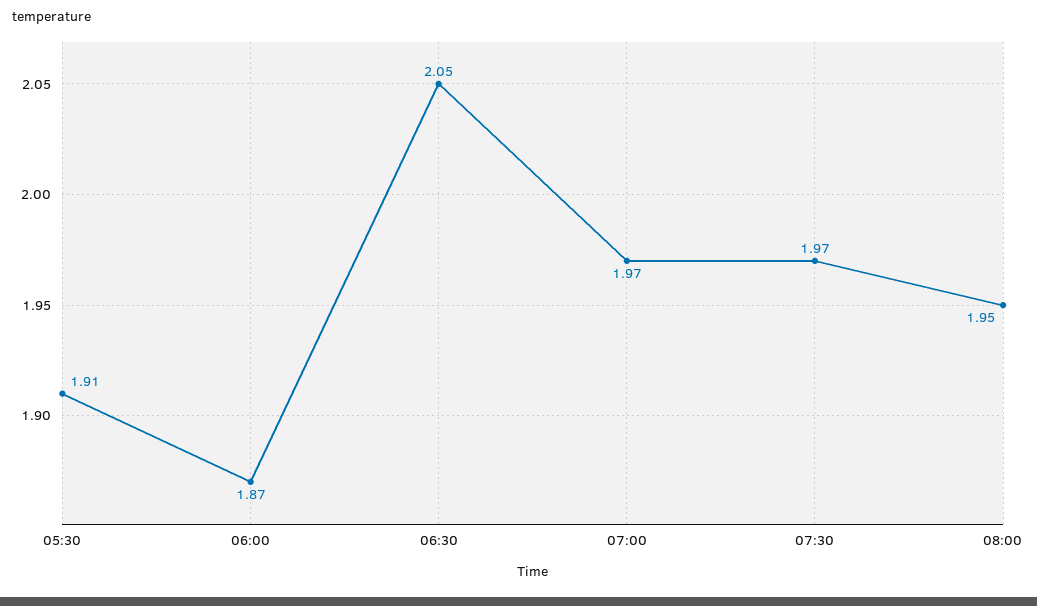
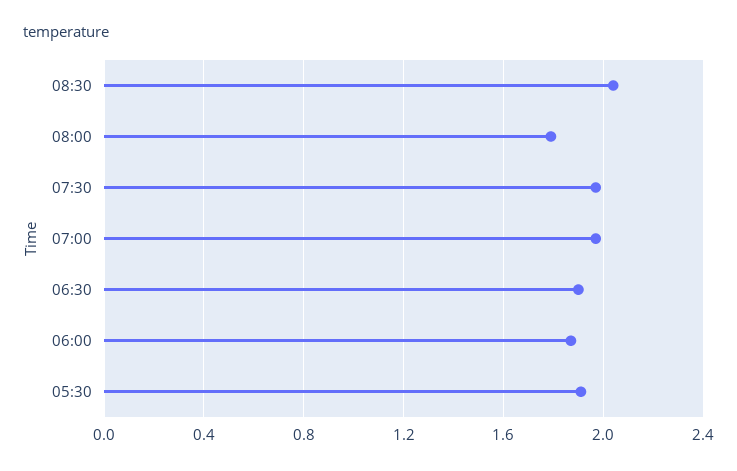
06:30: 2.05 -> 1.9
08:00: 1.95 -> 1.8
08:30: none -> 2.05

